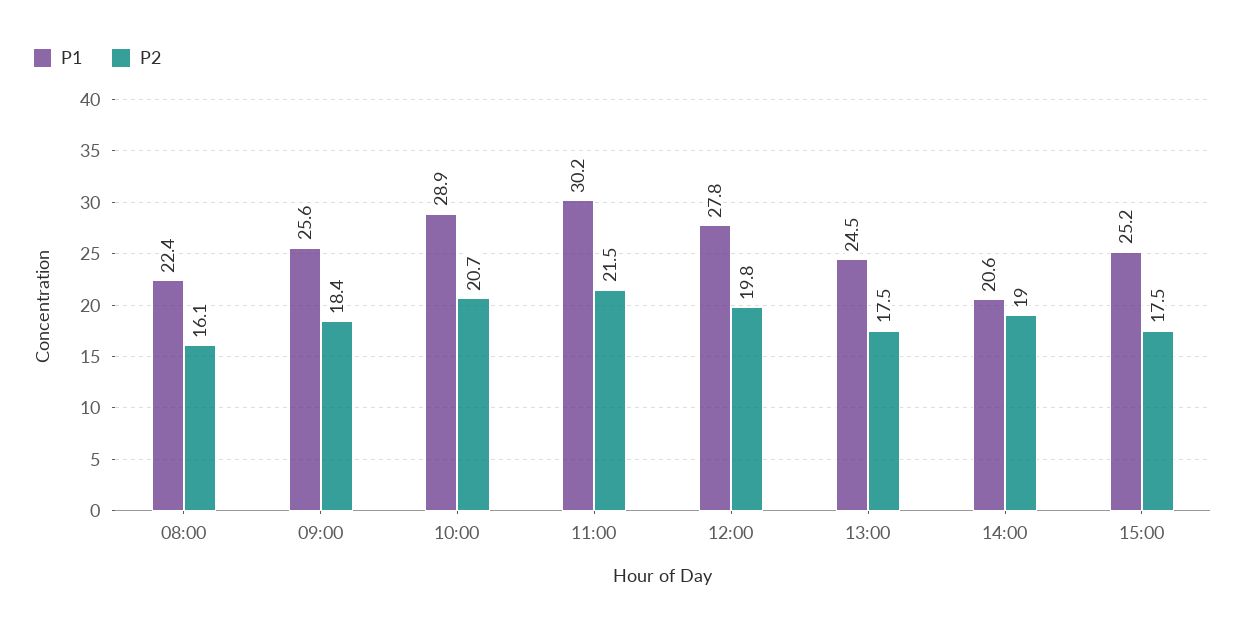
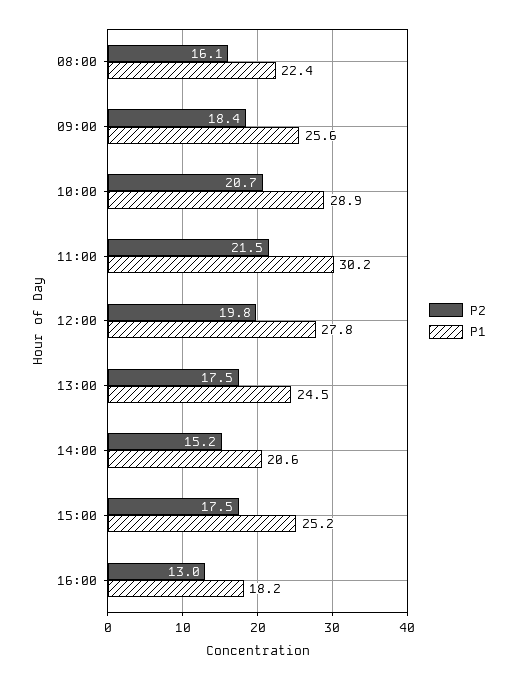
P2, 14:00: 19 -> 15.2
P2, 16:00: none -> 13
P1, 16:00: none -> 18.2

